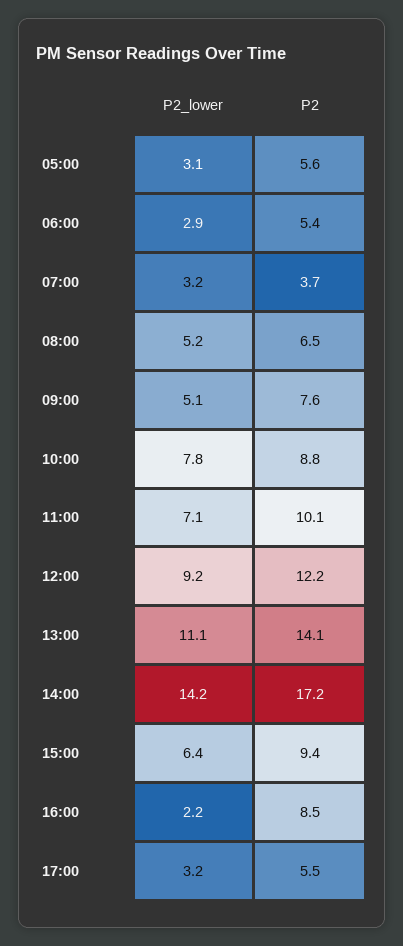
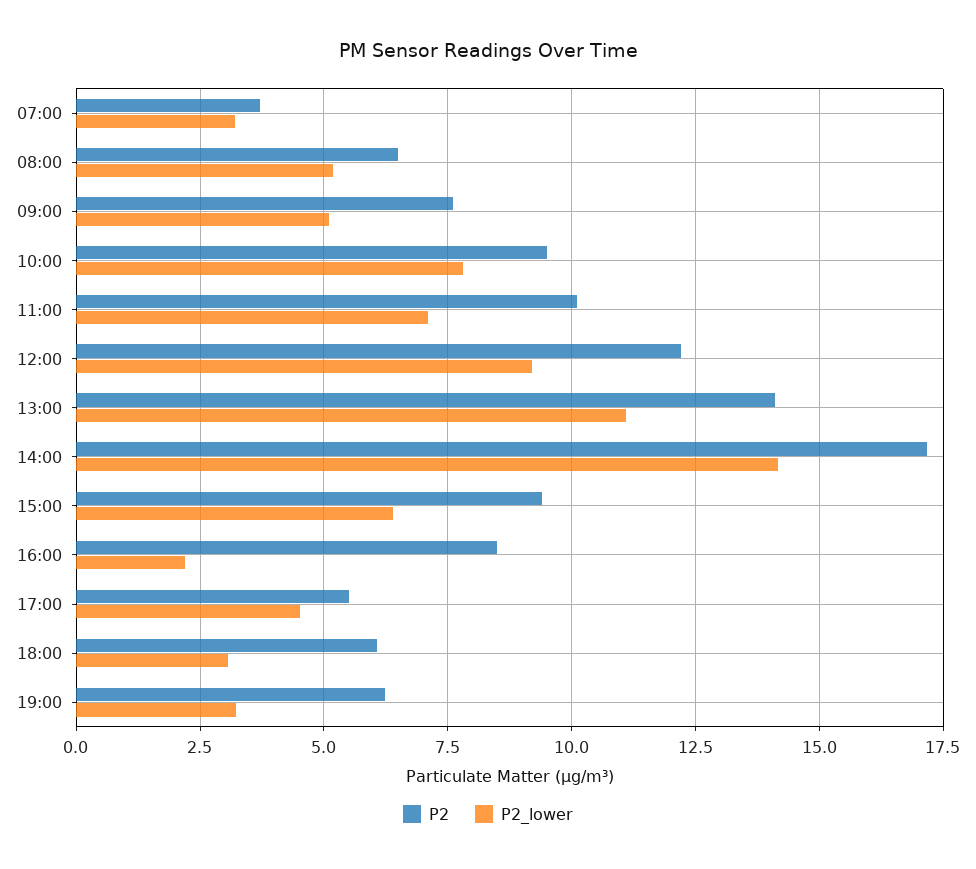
P2_lower, 05:00: 3.1 -> none
P2, 05:00: 5.6 -> none
P2_lower, 06:00: 2.9 -> none
P2, 06:00: 5.4 -> none
P2, 10:00: 8.8 -> 9.5
P2_lower, 17:00: 3.2 -> 4.5
P2, 18:00: none -> 6
P2_lower, 18:00: none -> 3
P2, 19:00: none -> 6.25
P2_lower, 19:00: none -> 3.25

